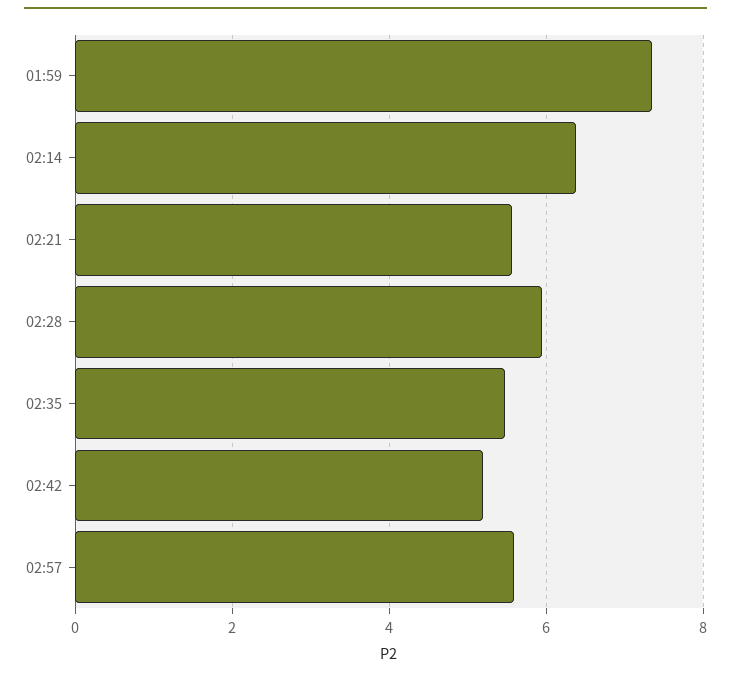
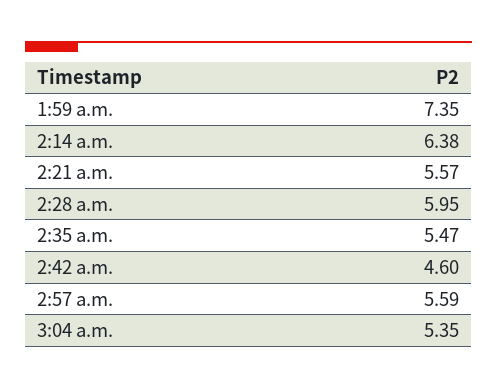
02:42: 5.2 -> 4.6
3:04 a.m.: none -> 5.35

